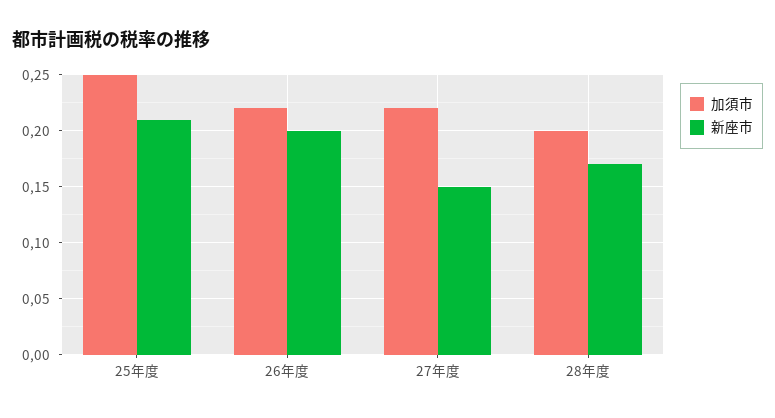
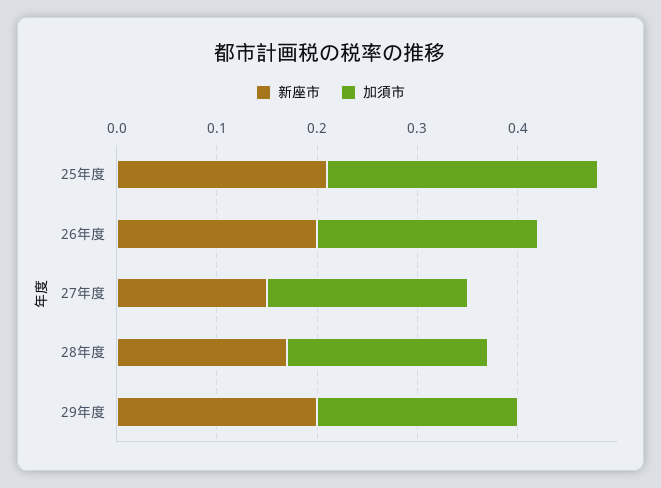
加須市, 25年度: 0.25 -> 0.27
加須市, 27年度: 0.22 -> 0.2
新座市, 29年度: none -> 0.2
加須市, 29年度: none -> 0.2

